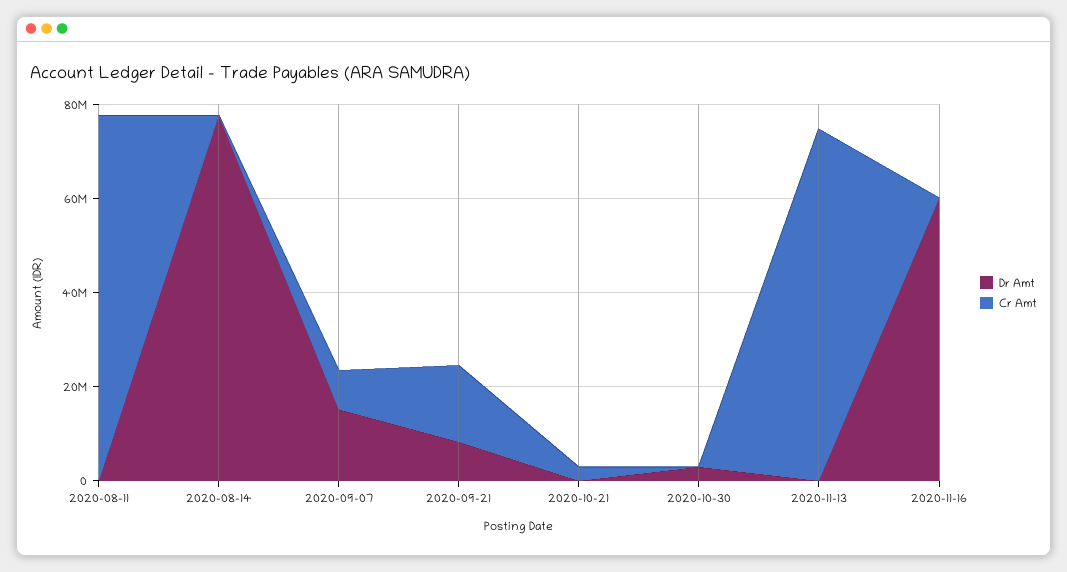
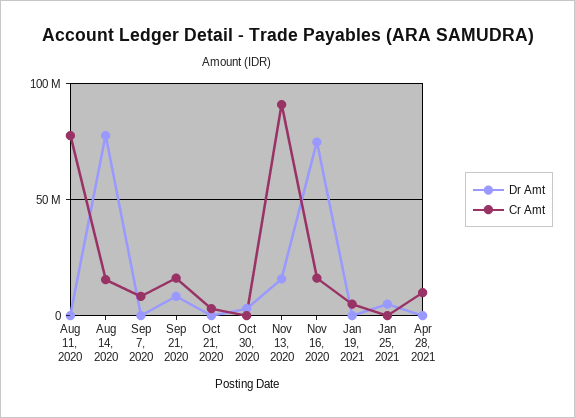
Cr Amt, 2020-08-14: 0 -> 15000000
Dr Amt, 2020-09-07: 15000000 -> 0
Dr Amt, 2020-11-13: 0 -> 15000000
Cr Amt, 2020-11-13: 75000000 -> 90000000
Dr Amt, 2020-11-16: 60000000 -> 75000000
Cr Amt, 2020-11-16: 0 -> 15000000
Dr Amt, Jan 19, 2021: none -> 0
Cr Amt, Jan 19, 2021: none -> 5000000
Dr Amt, Jan 25, 2021: none -> 5000000
Cr Amt, Jan 25, 2021: none -> 0
Dr Amt, Apr 28, 2021: none -> 0
Cr Amt, Apr 28, 2021: none -> 10000000

